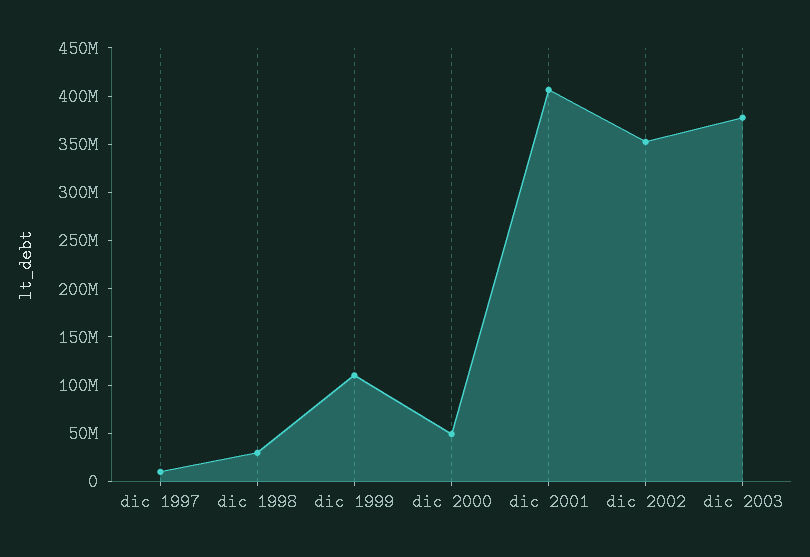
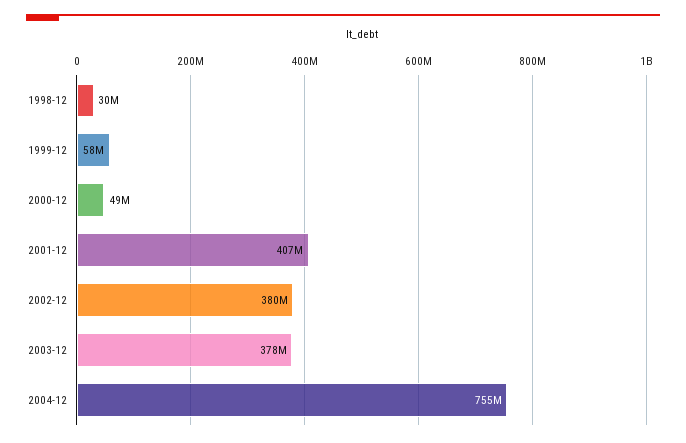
dic 1997: 10000000 -> none
dic 1999: 110000000 -> 58000000
dic 2002: 350000000 -> 380000000
2004-12: none -> 755000000

